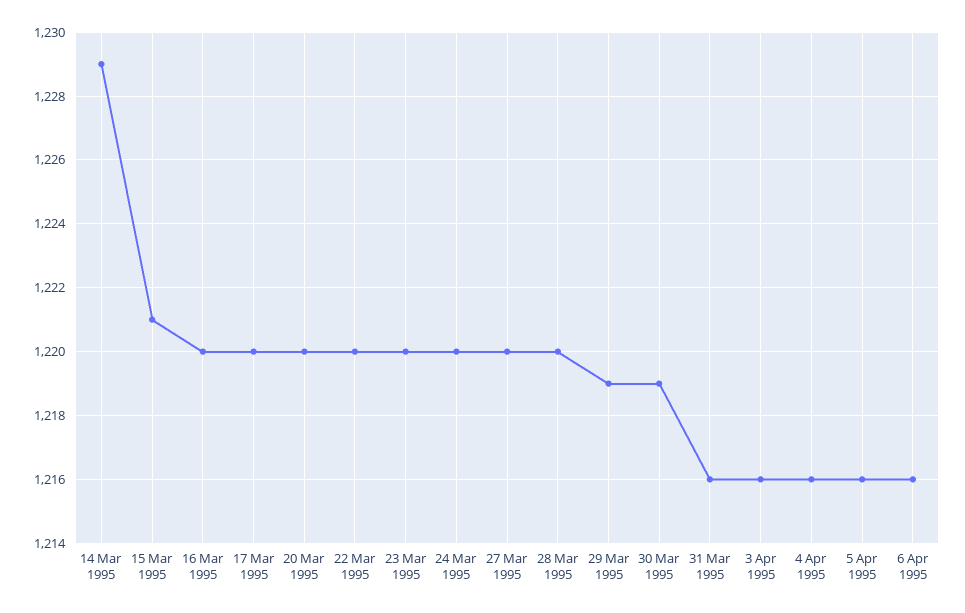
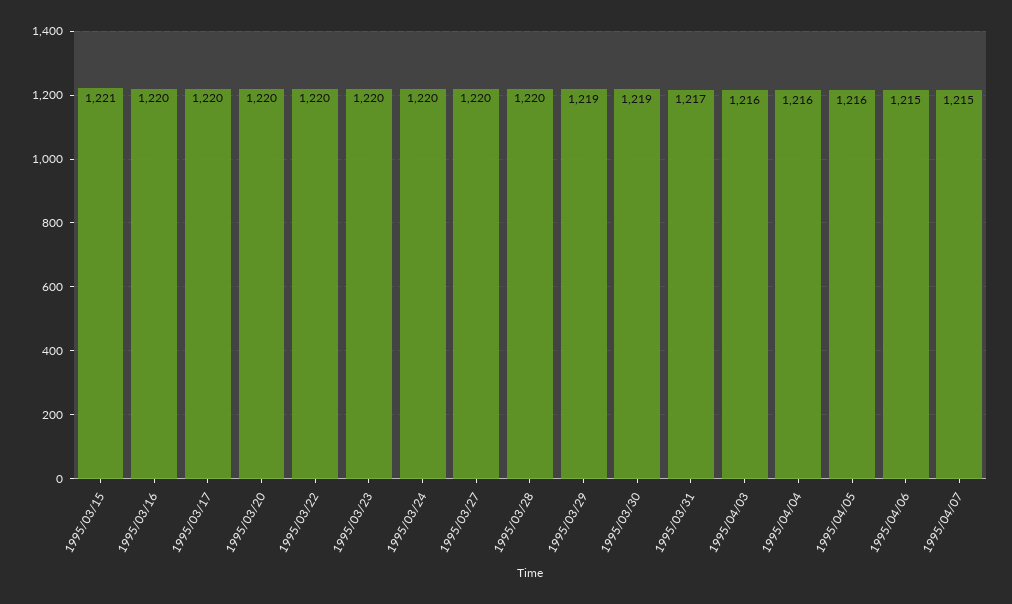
14 Mar 1995: 1229 -> none
31 Mar 1995: 1216 -> 1217
6 Apr 1995: 1216 -> 1215
1995/04/07: none -> 1215

